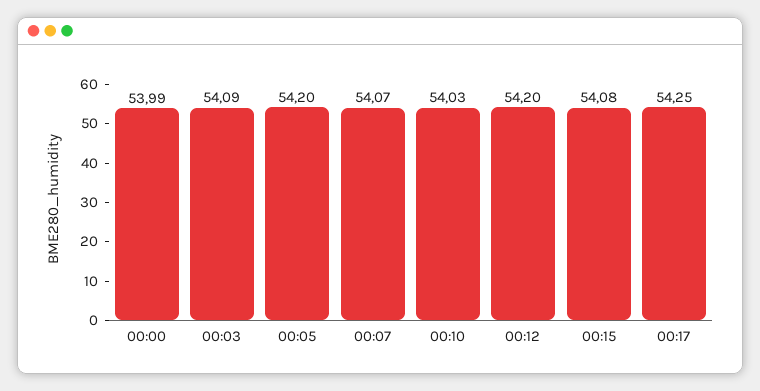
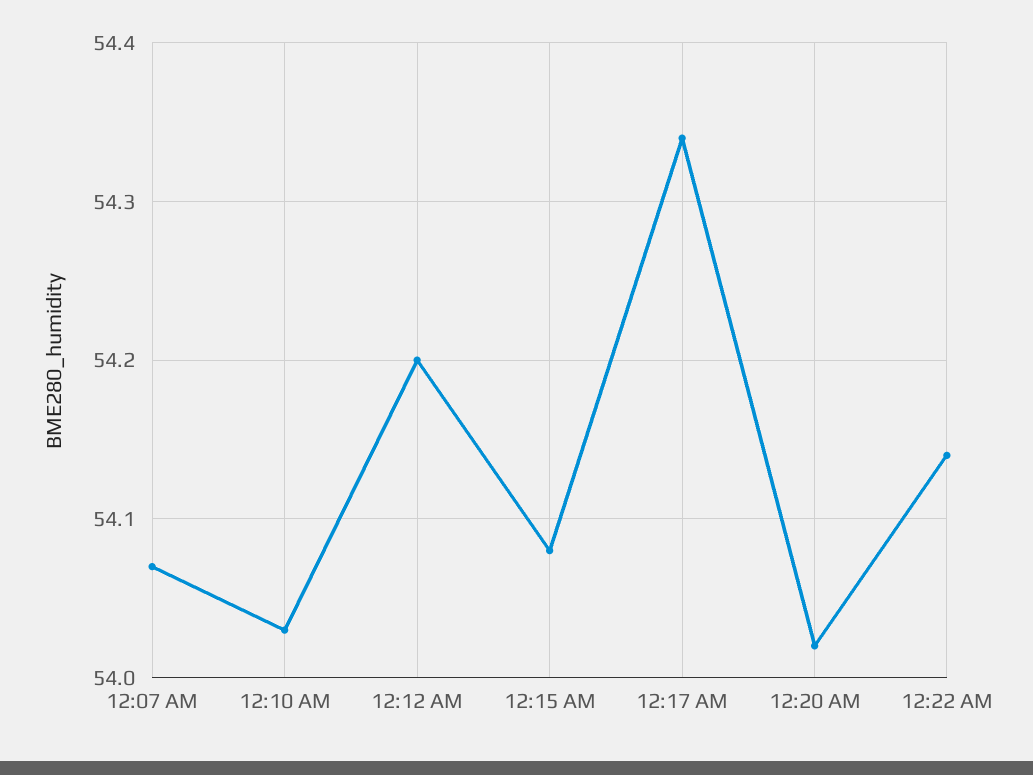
00:00: 53.99 -> none
00:03: 54.09 -> none
00:05: 54.2 -> none
00:17: 54.25 -> 54.34
12:20 AM: none -> 54.02
12:22 AM: none -> 54.14

